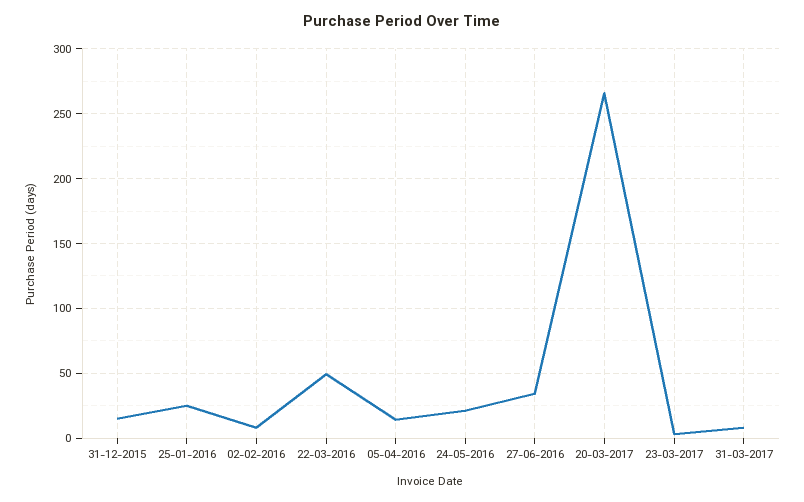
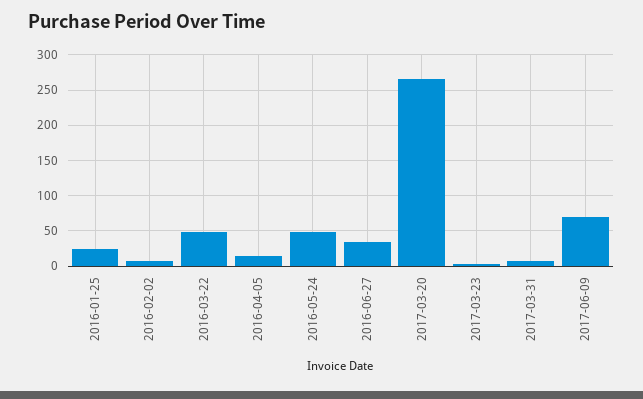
31-12-2015: 15 -> none
24-05-2016: 20 -> 50
2017-06-09: none -> 70

